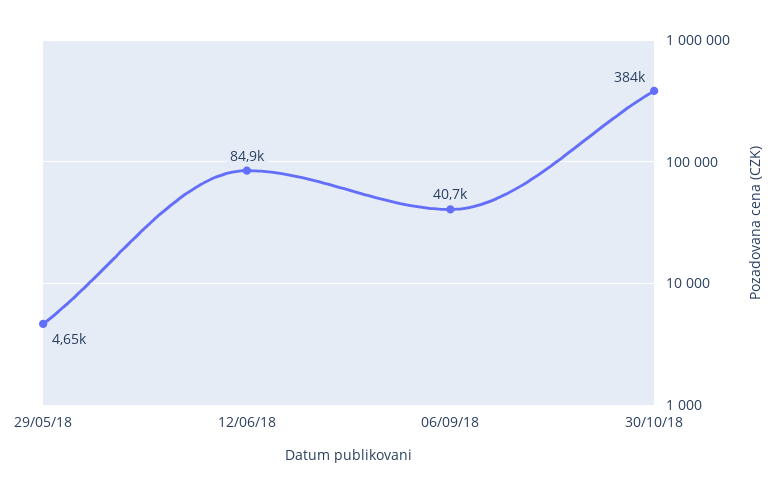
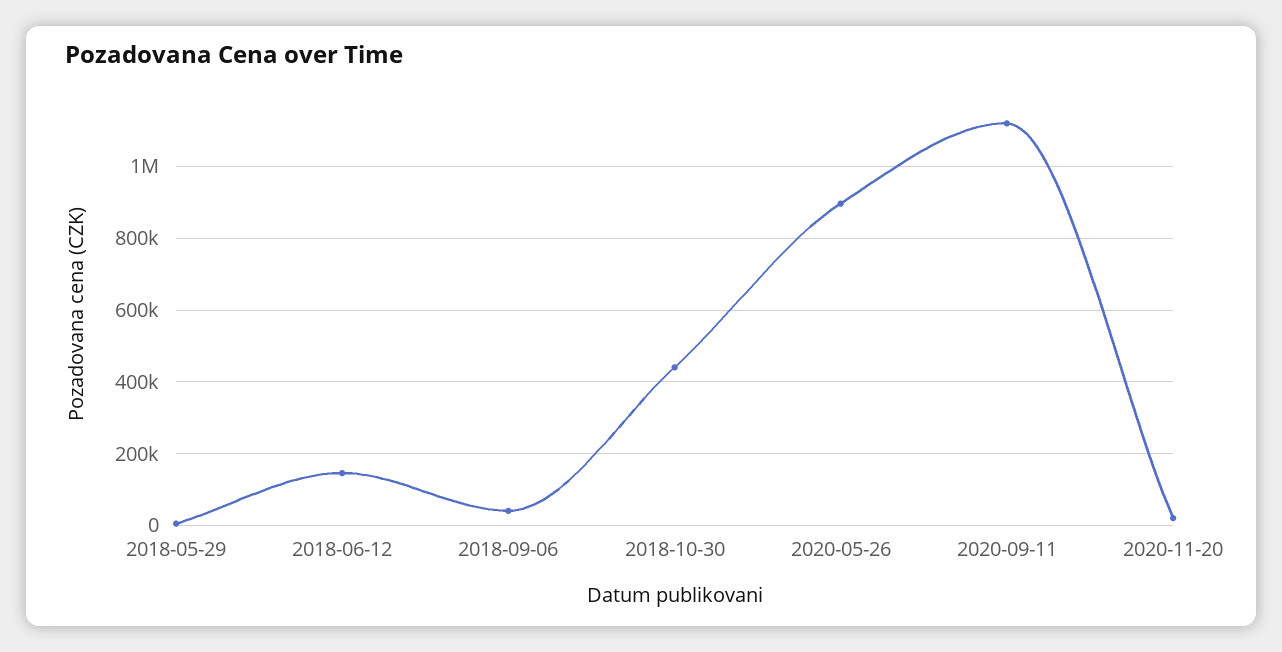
12/06/18: 84900 -> 140000
30/10/18: 384000 -> 440000
2020-05-26: none -> 900000
2020-09-11: none -> 1120000
2020-11-20: none -> 20000

